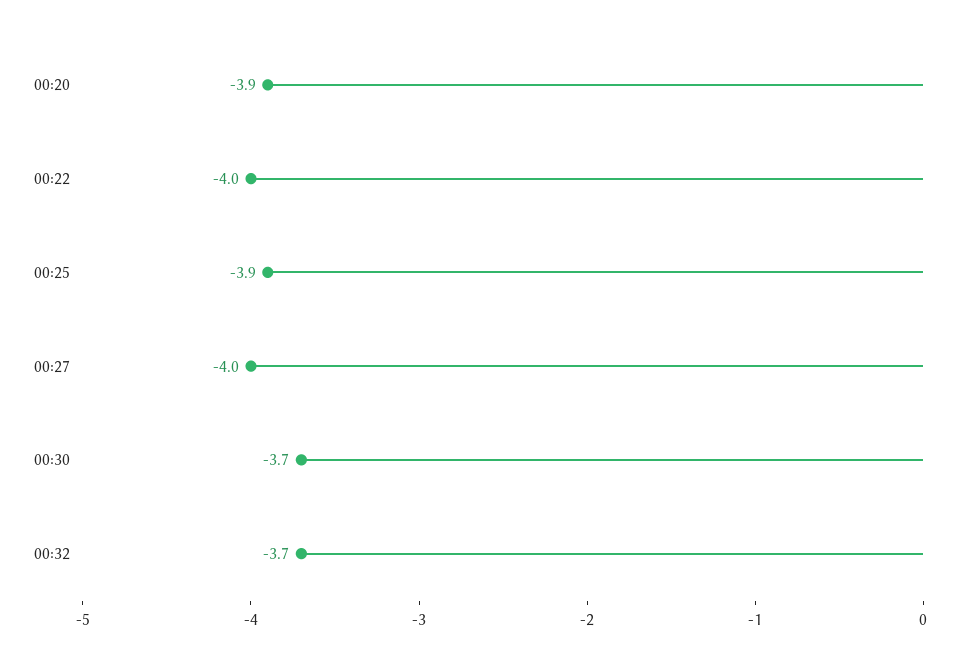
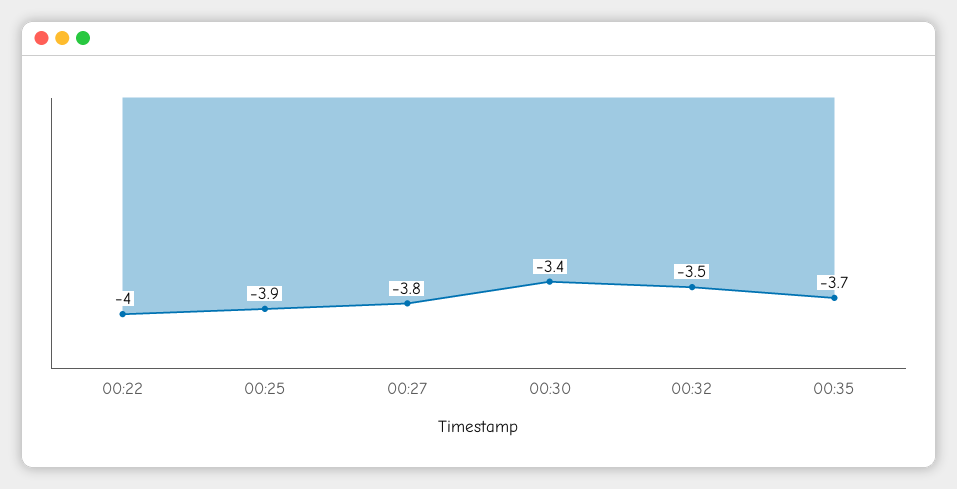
00:20: -3.9 -> none
00:27: -4 -> -3.8
00:30: -3.7 -> -3.4
00:32: -3.7 -> -3.5
00:35: none -> -3.7

